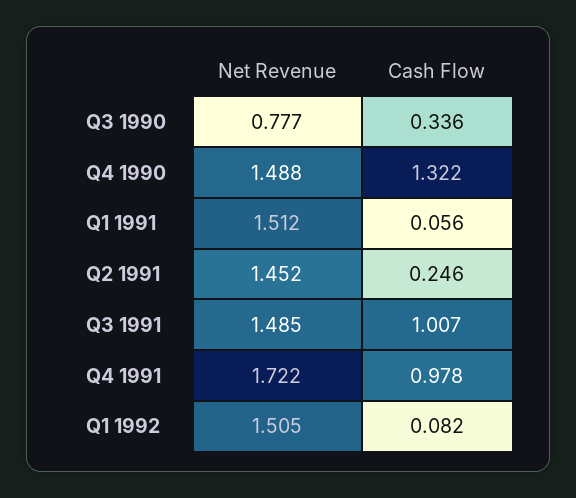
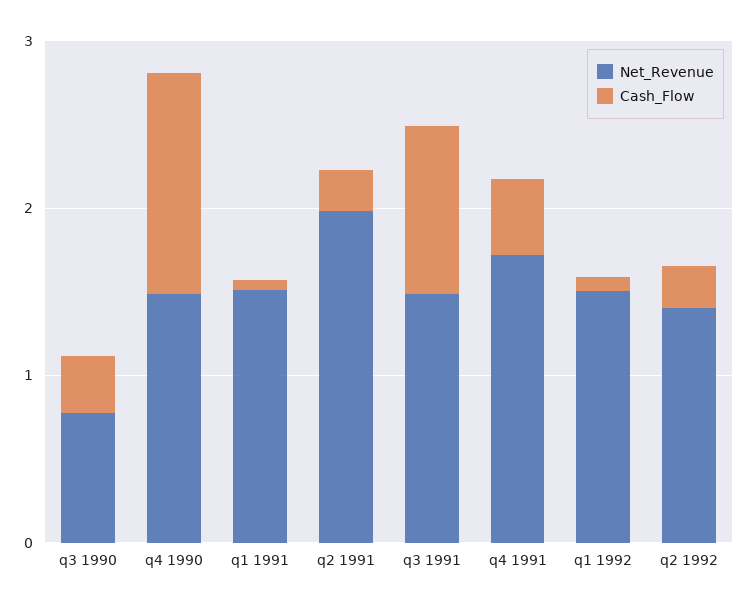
Net Revenue, Q2 1991: 1.452 -> 2
Cash Flow, Q4 1991: 0.978 -> 0.4
Net Revenue, q2 1992: none -> 1.4
Cash Flow, q2 1992: none -> 0.2

